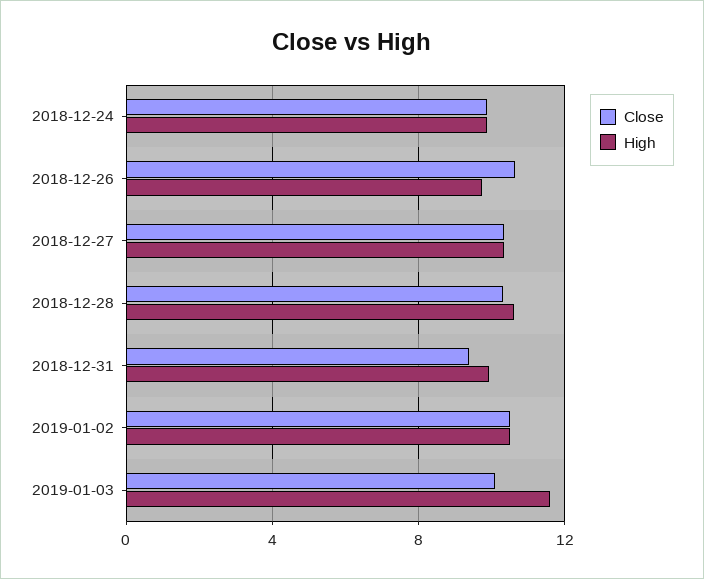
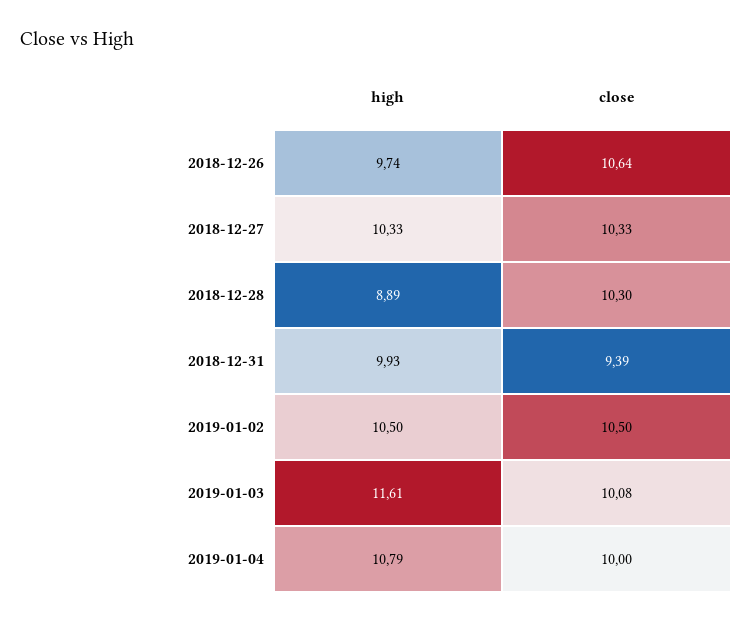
Close, 2018-12-24: 10 -> none
High, 2018-12-24: 10 -> none
High, 2018-12-28: 10.5 -> 8.89
High, 2019-01-04: none -> 10.79
Close, 2019-01-04: none -> 10

